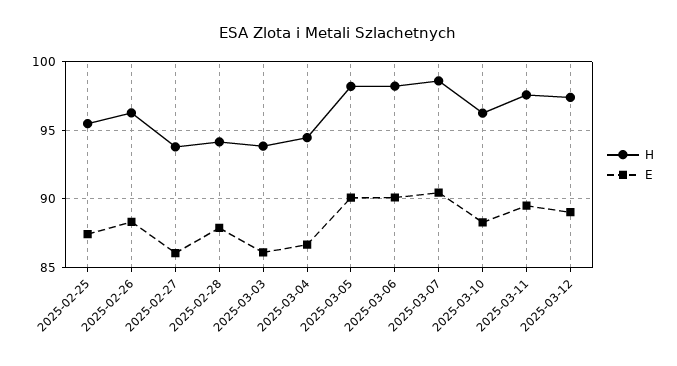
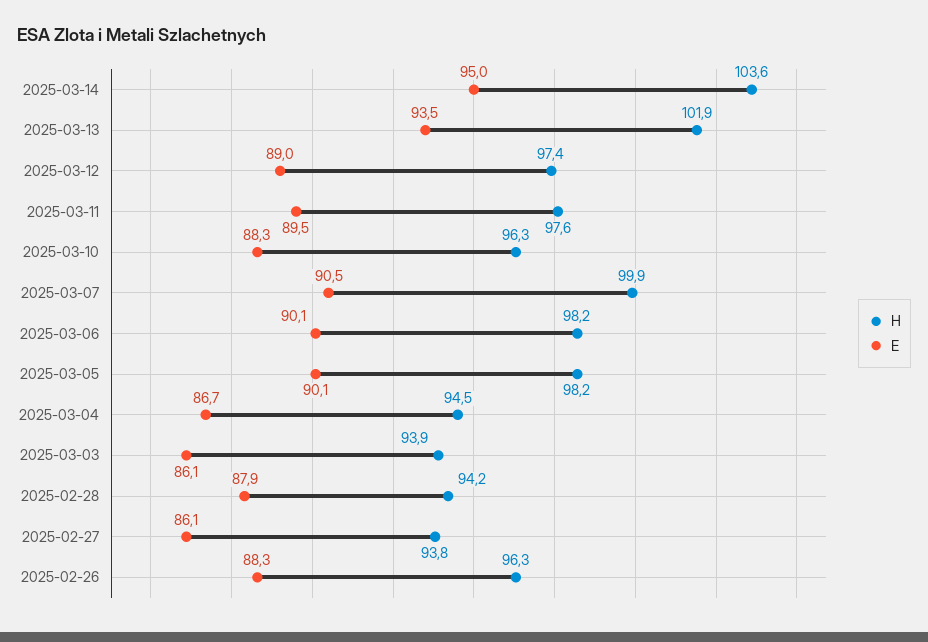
H, 2025-02-25: 95.5 -> none
E, 2025-02-25: 87.5 -> none
H, 2025-03-07: 98.5 -> 99.9
H, 2025-03-14: none -> 103.6
E, 2025-03-14: none -> 95
H, 2025-03-13: none -> 101.9
E, 2025-03-13: none -> 93.5

